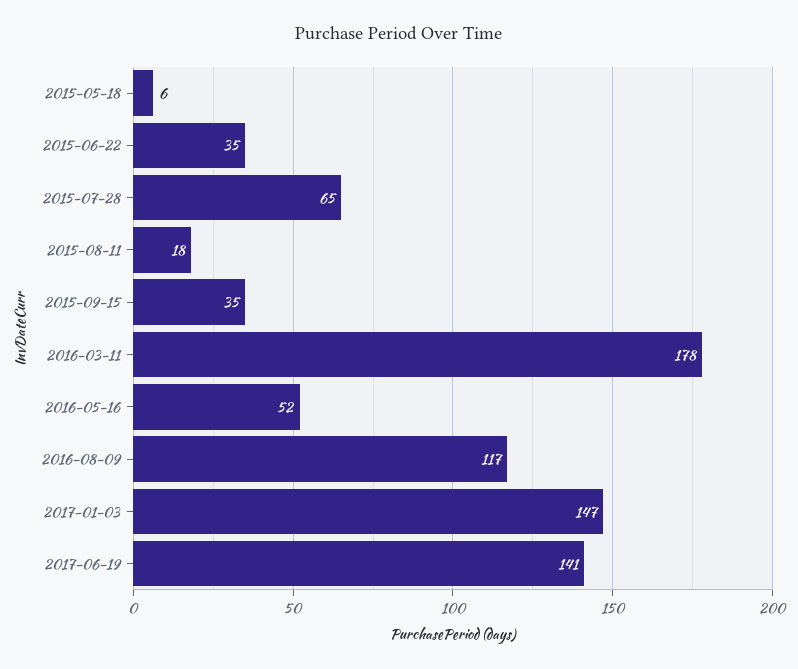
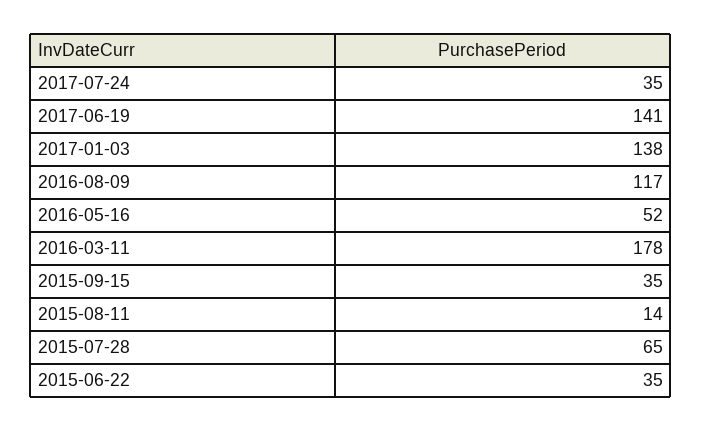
2015-05-18: 6 -> none
2015-08-11: 18 -> 14
2017-01-03: 147 -> 138
2017-07-24: none -> 35

